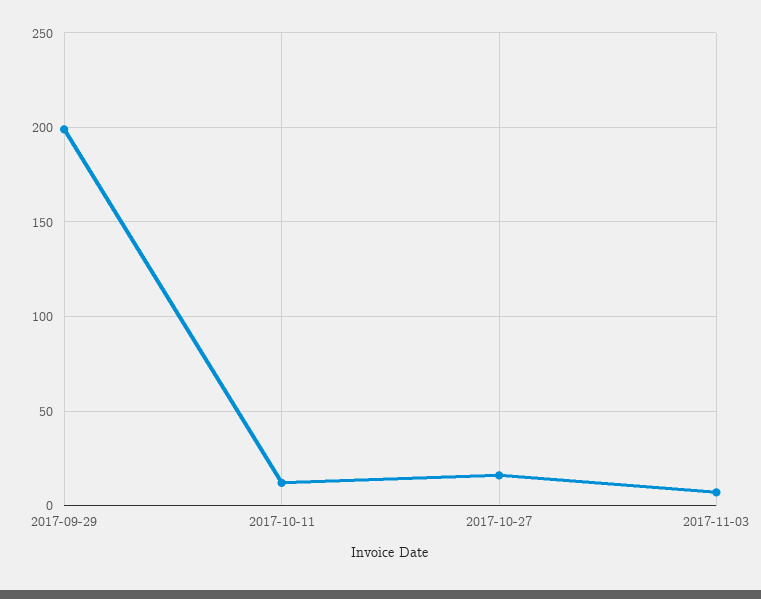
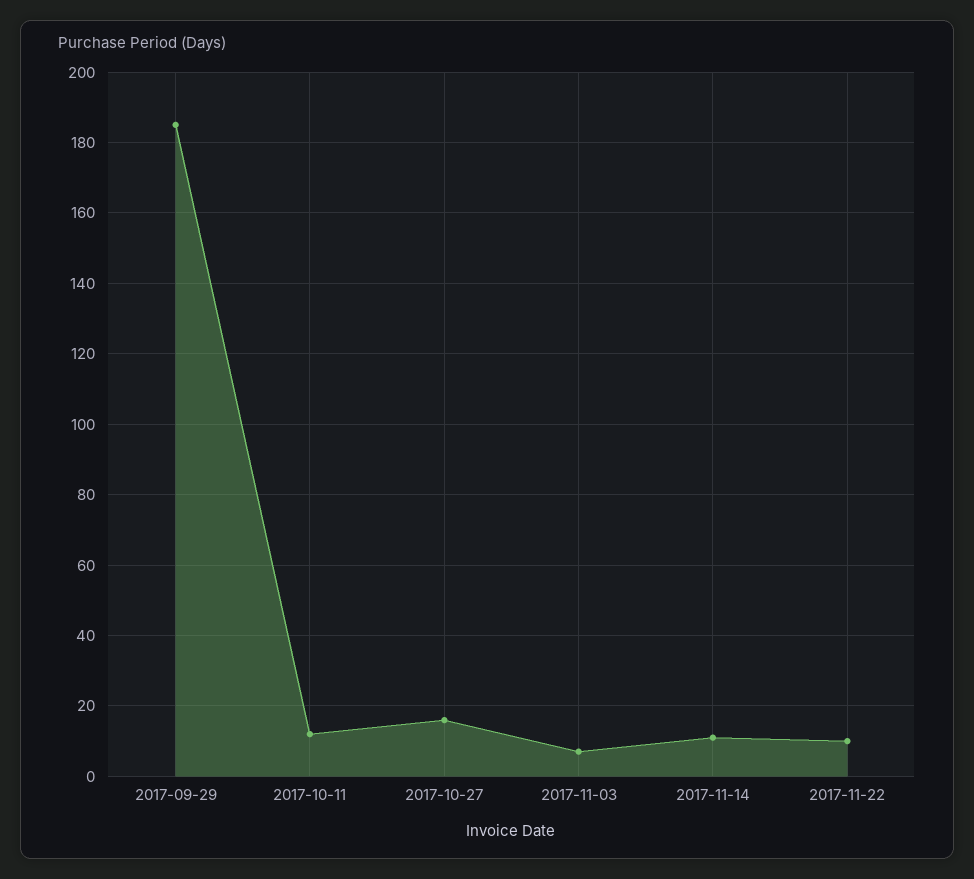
2017-09-29: 200 -> 185
2017-11-14: none -> 10
2017-11-22: none -> 10

